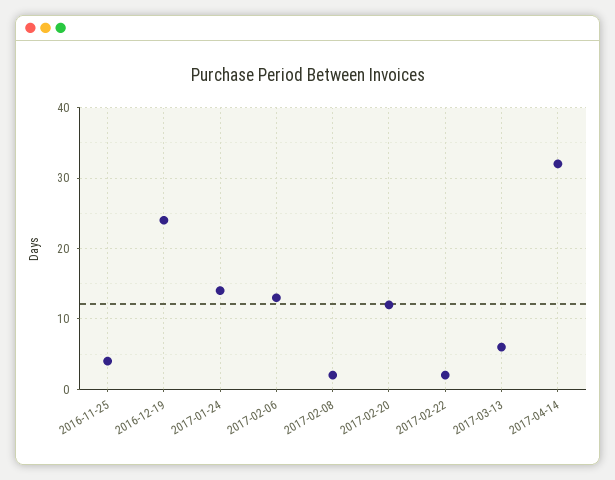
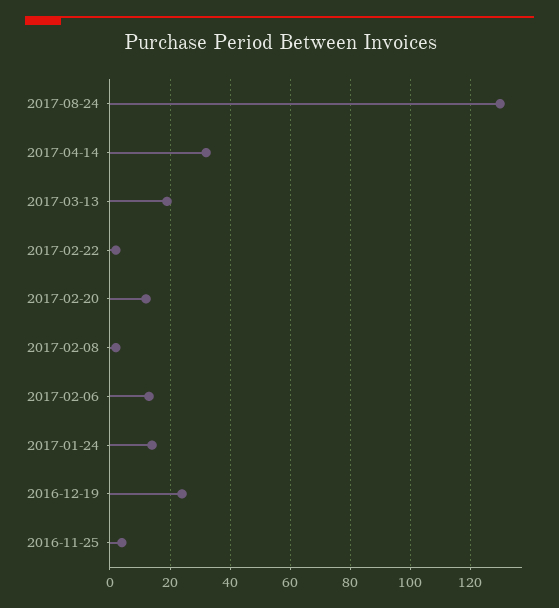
2017-03-13: 6 -> 20
2017-08-24: none -> 130

